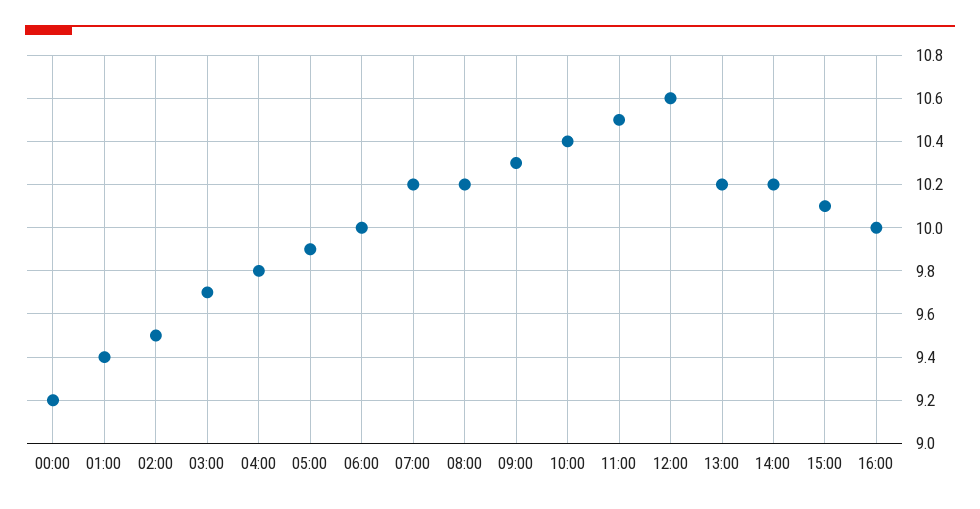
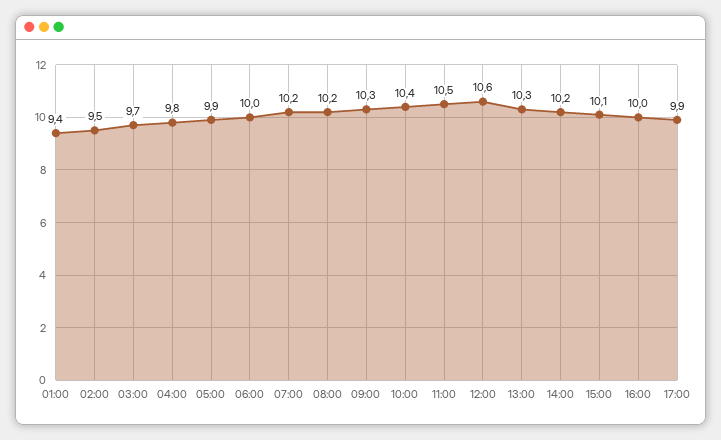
00:00: 9.2 -> none
13:00: 10.2 -> 10.3
17:00: none -> 9.9

